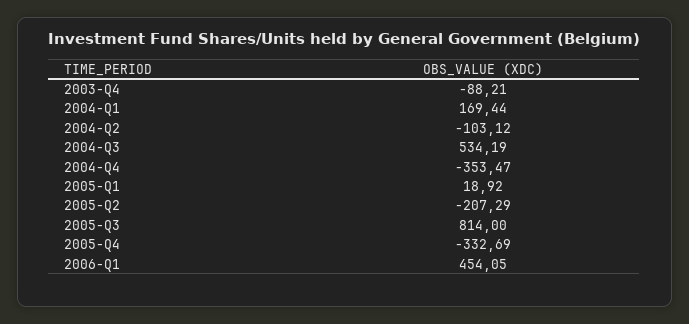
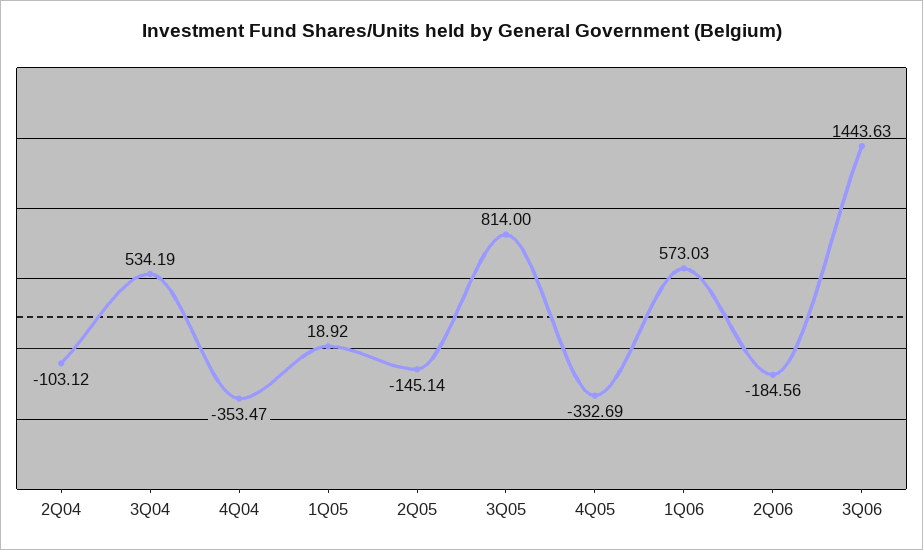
2003-Q4: -88.21 -> none
2004-Q1: 169.44 -> none
2005-Q2: -207.29 -> -145.14
2006-Q1: 454.05 -> 573.03
2Q06: none -> -184.56
3Q06: none -> 1443.63

